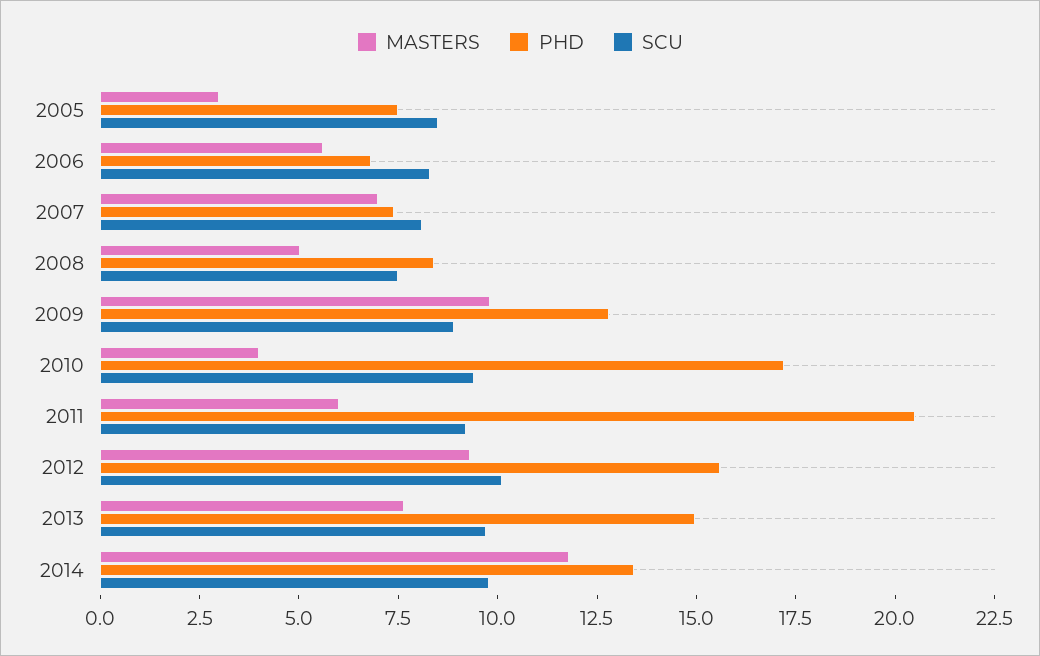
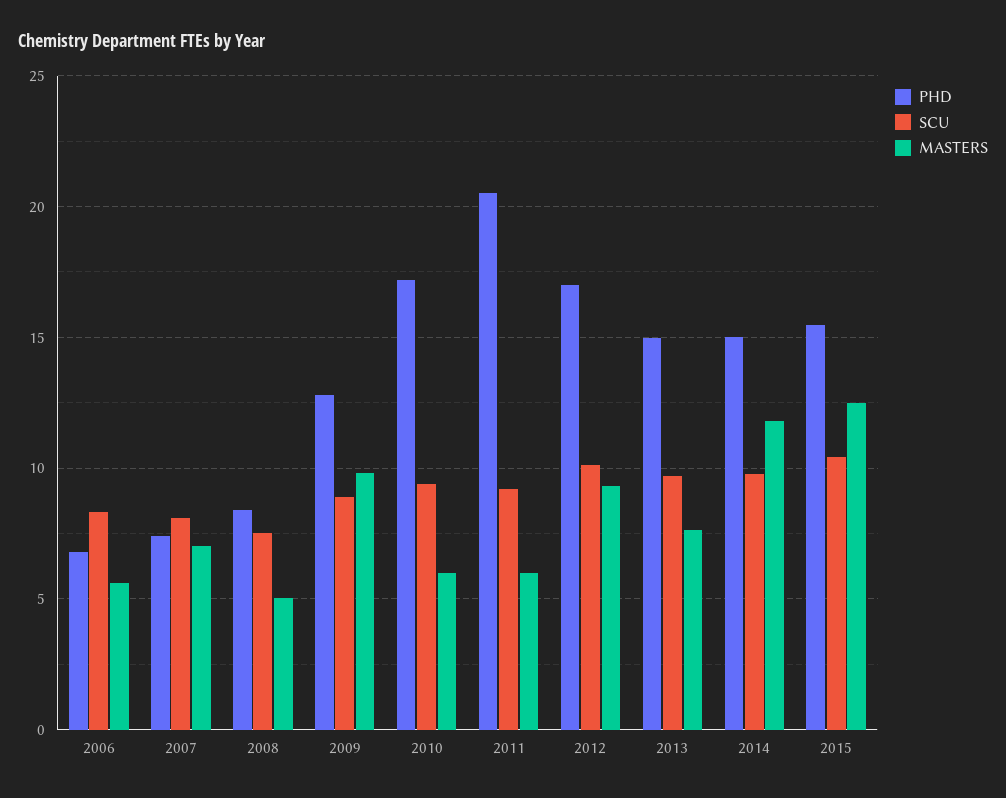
MASTERS, 2005: 3 -> none
PHD, 2005: 7.5 -> none
SCU, 2005: 8.5 -> none
MASTERS, 2010: 4 -> 6
PHD, 2012: 15.5 -> 17
PHD, 2014: 13.5 -> 15
PHD, 2015: none -> 15.5
SCU, 2015: none -> 10.5
MASTERS, 2015: none -> 12.5

